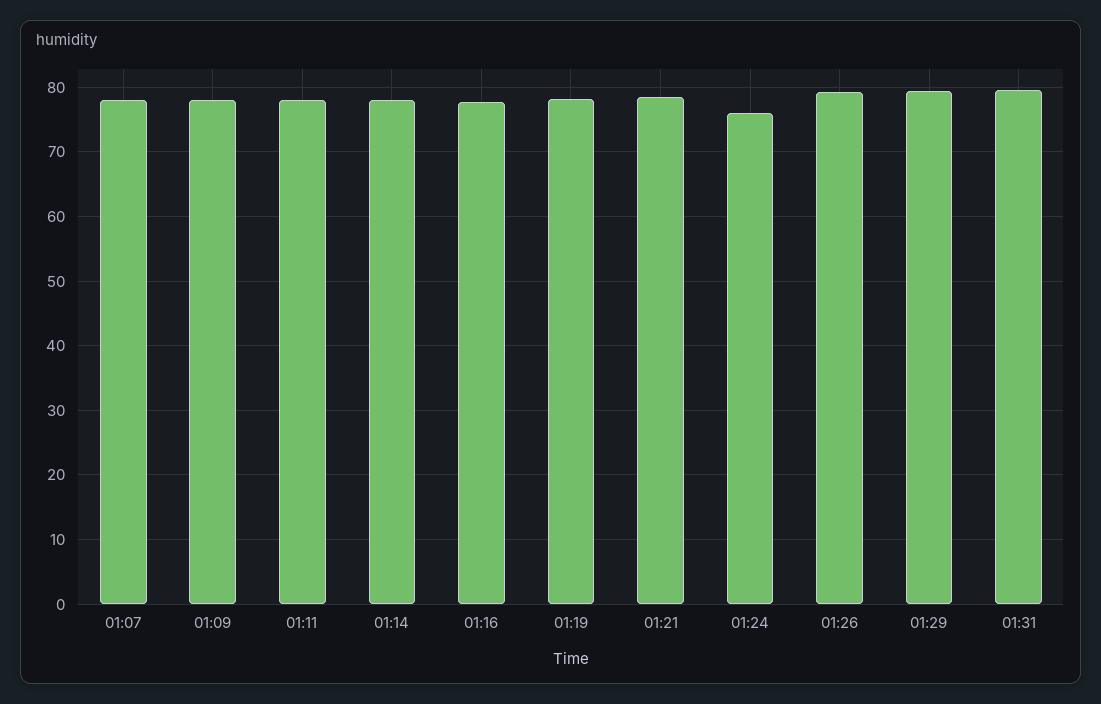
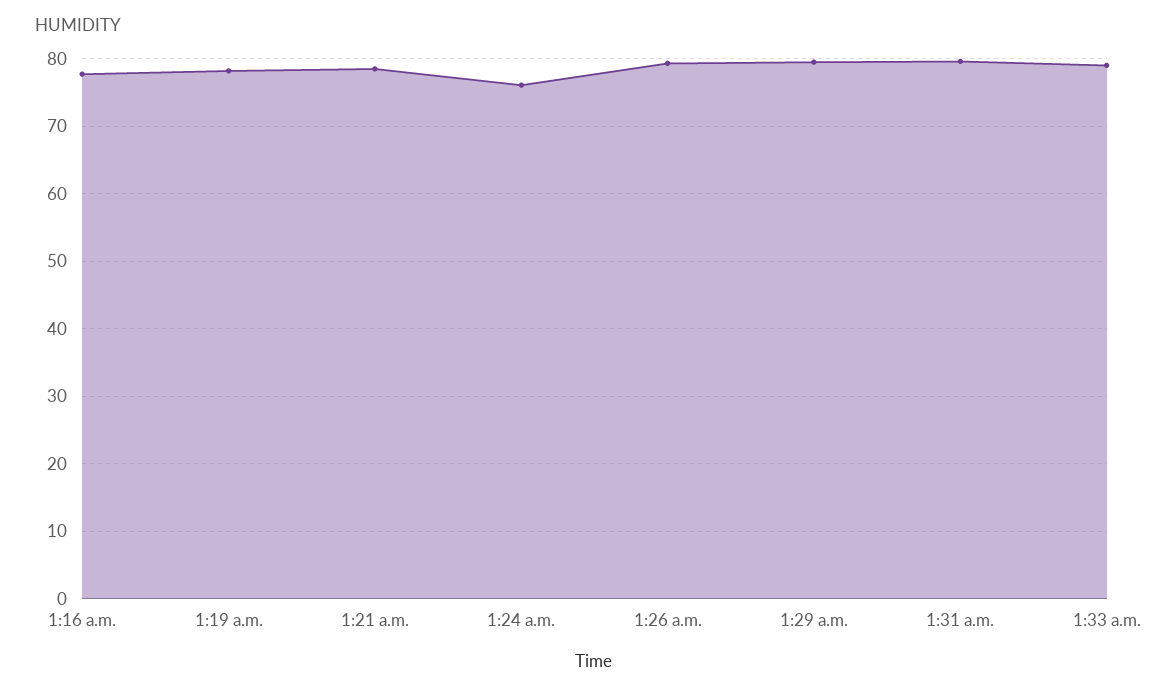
01:07: 78 -> none
01:09: 78 -> none
01:11: 78 -> none
01:14: 78 -> none
1:33 a.m.: none -> 79

